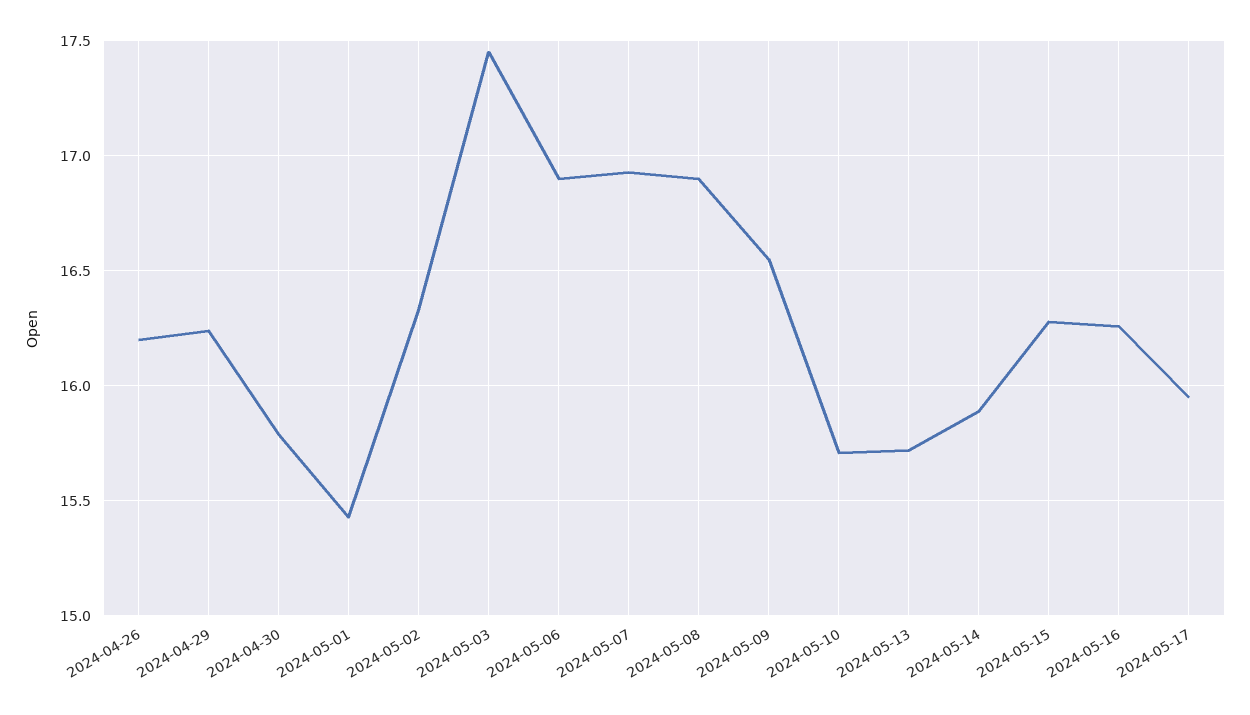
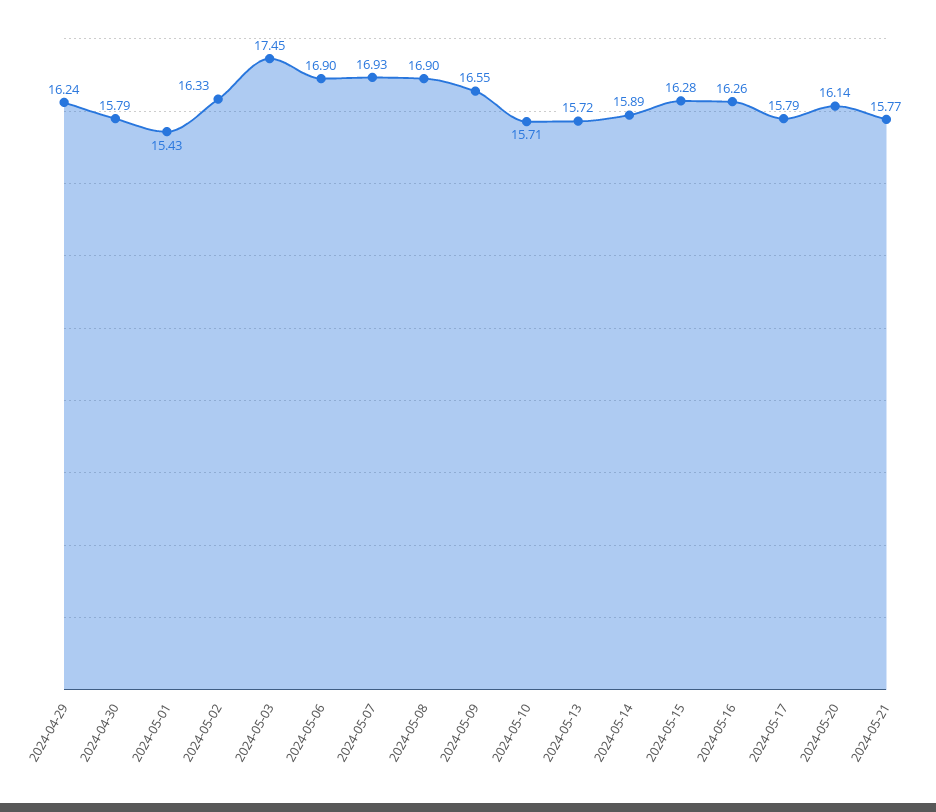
2024-04-26: 16.2 -> none
2024-05-17: 15.95 -> 15.79
2024-05-20: none -> 16.14
2024-05-21: none -> 15.77

